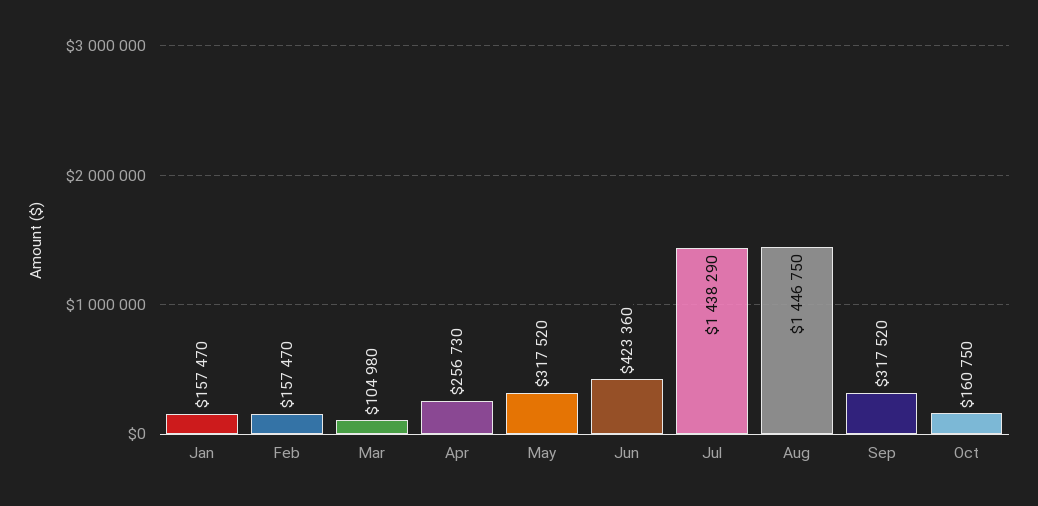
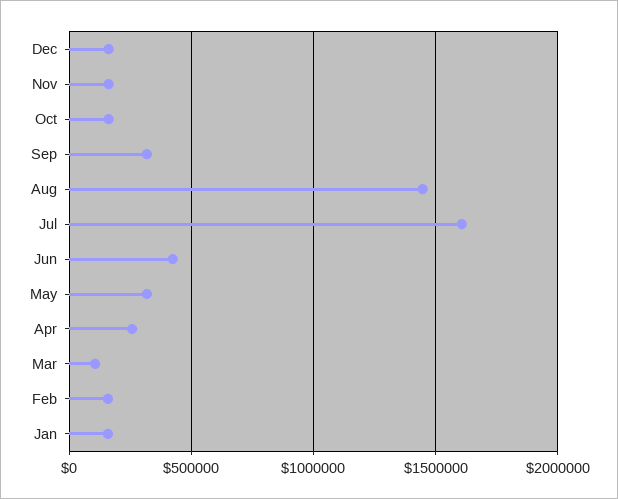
Jul: 1438290 -> 1600000
Dec: none -> 150000
Nov: none -> 150000

